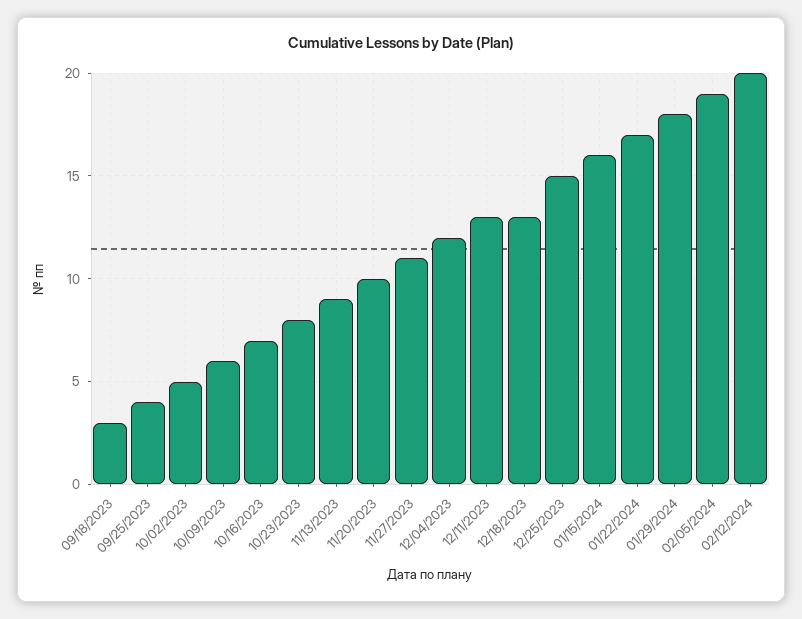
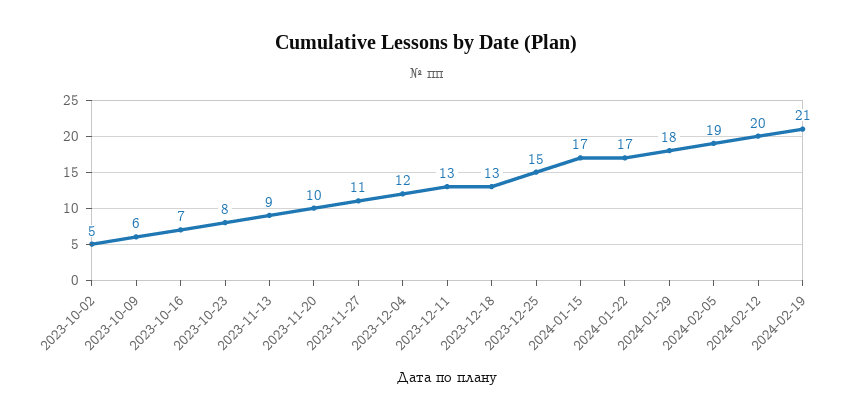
09/18/2023: 3 -> none
09/25/2023: 4 -> none
01/15/2024: 16 -> 17
2024-02-19: none -> 21

